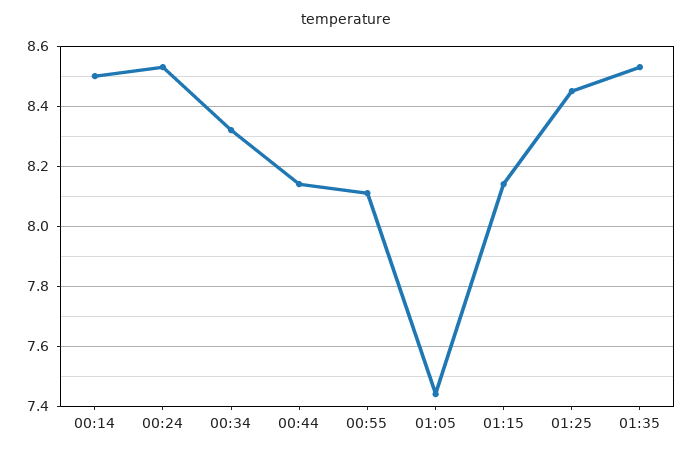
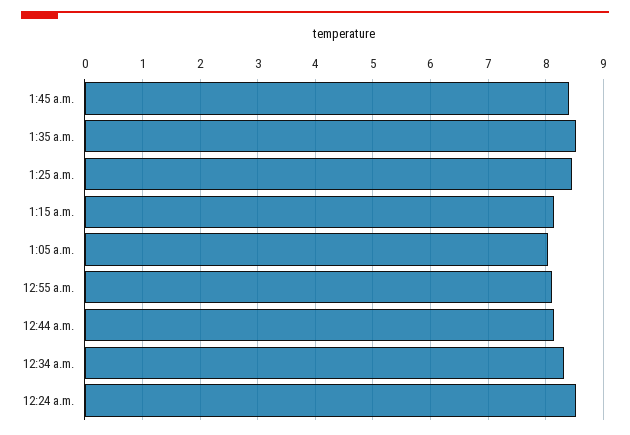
00:14: 8.5 -> none
01:05: 7.45 -> 8
1:45 a.m.: none -> 8.4

